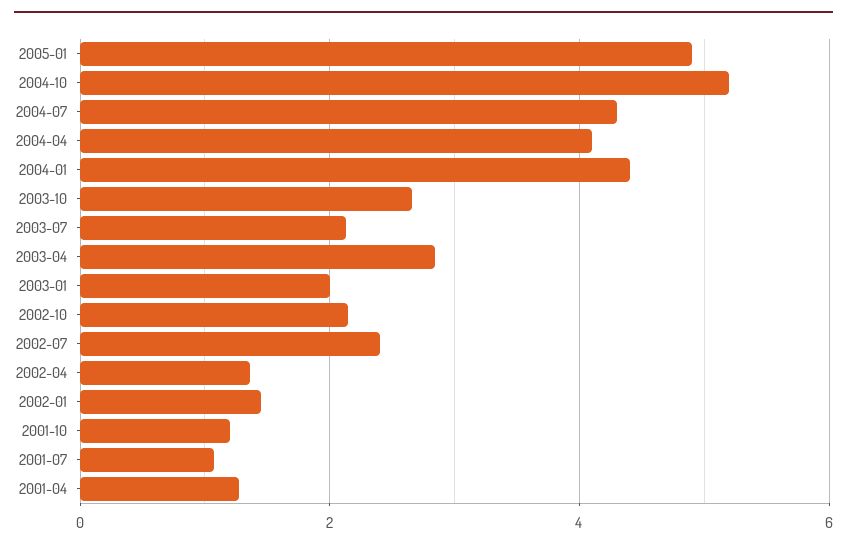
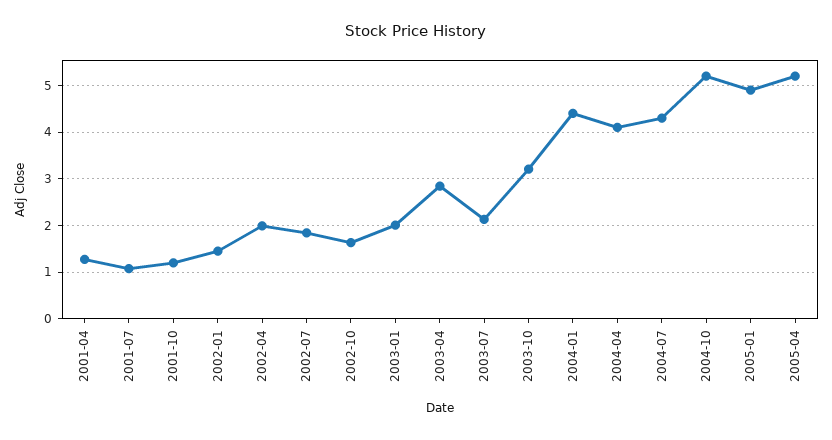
2003-10: 2.6 -> 3.2
2002-10: 2.2 -> 1.6
2002-07: 2.4 -> 1.8
2002-04: 1.4 -> 2
2005-04: none -> 5.2

